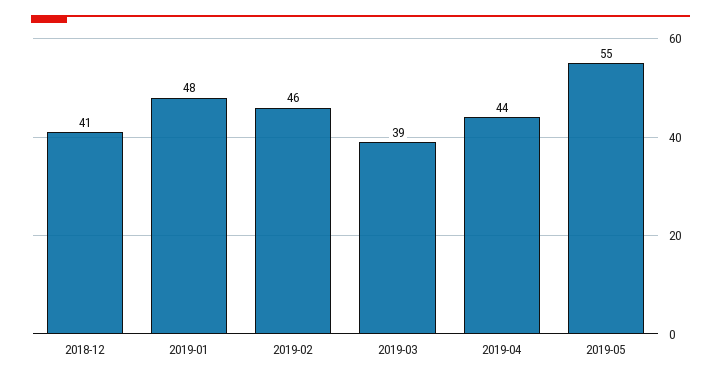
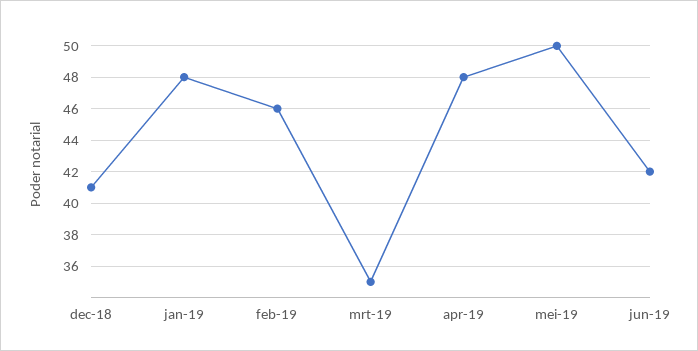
2019-03: 39 -> 35
2019-04: 44 -> 48
2019-05: 55 -> 50
jun-19: none -> 42

